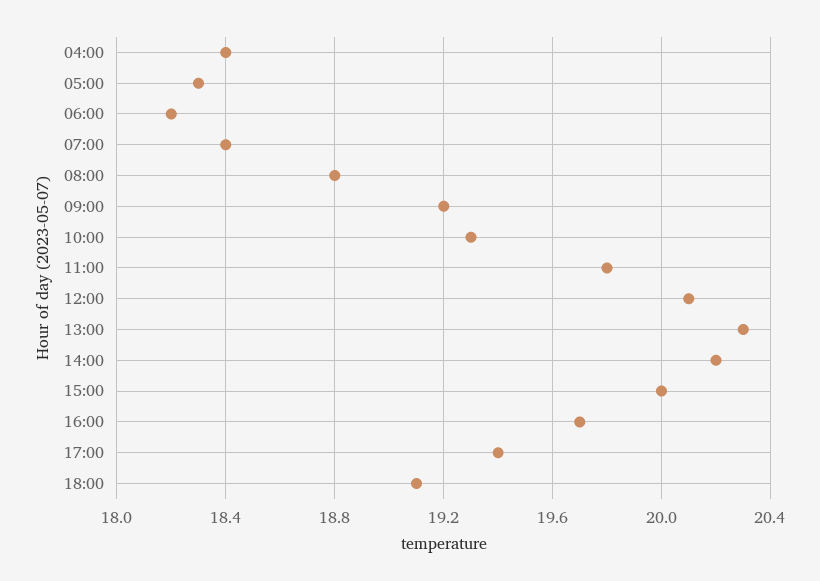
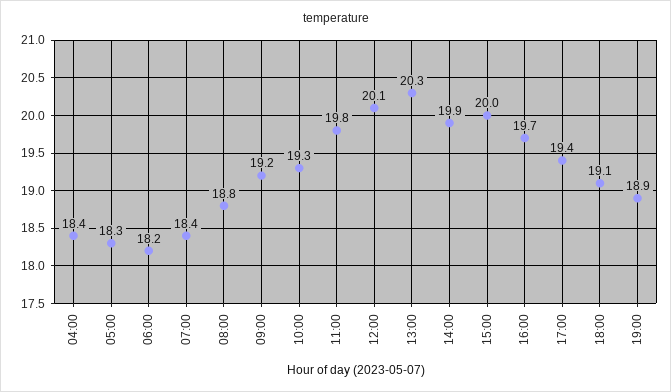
14:00: 20.2 -> 19.9
19:00: none -> 18.9

